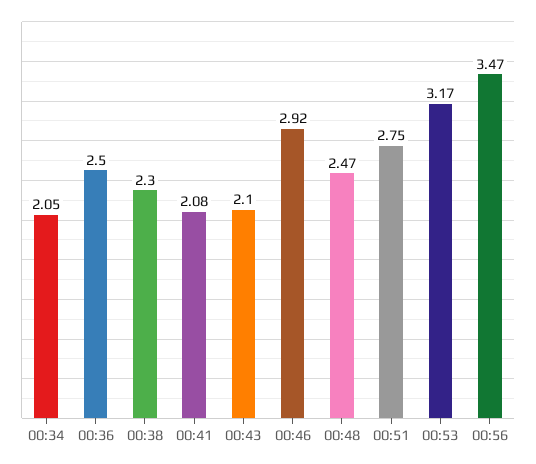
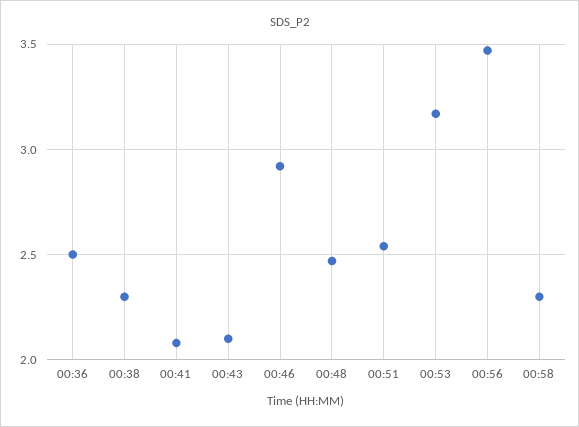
00:34: 2.05 -> none
00:51: 2.75 -> 2.55
00:58: none -> 2.3

